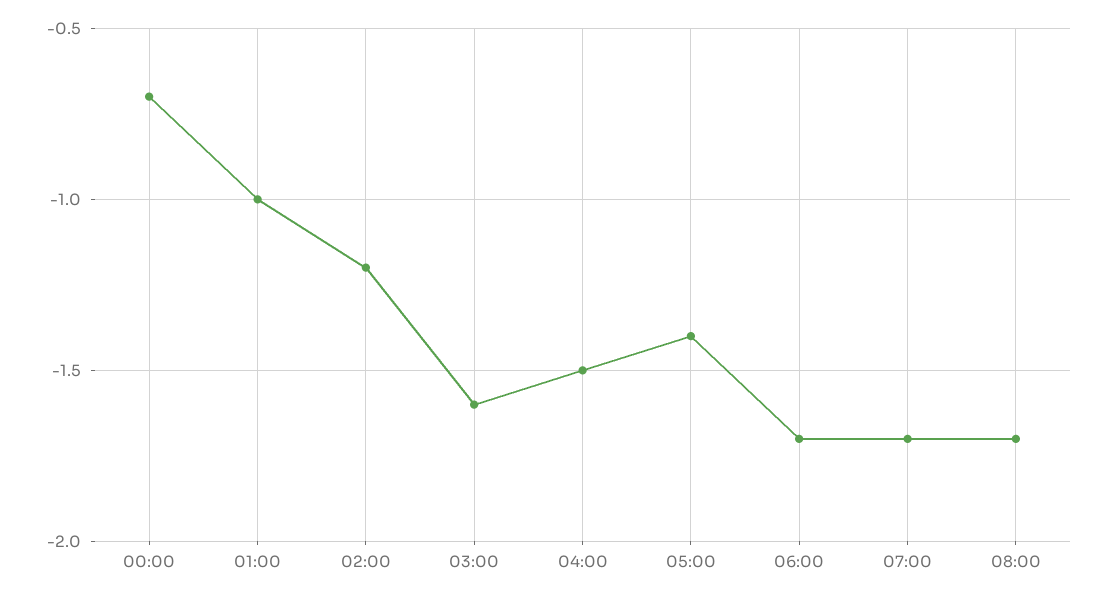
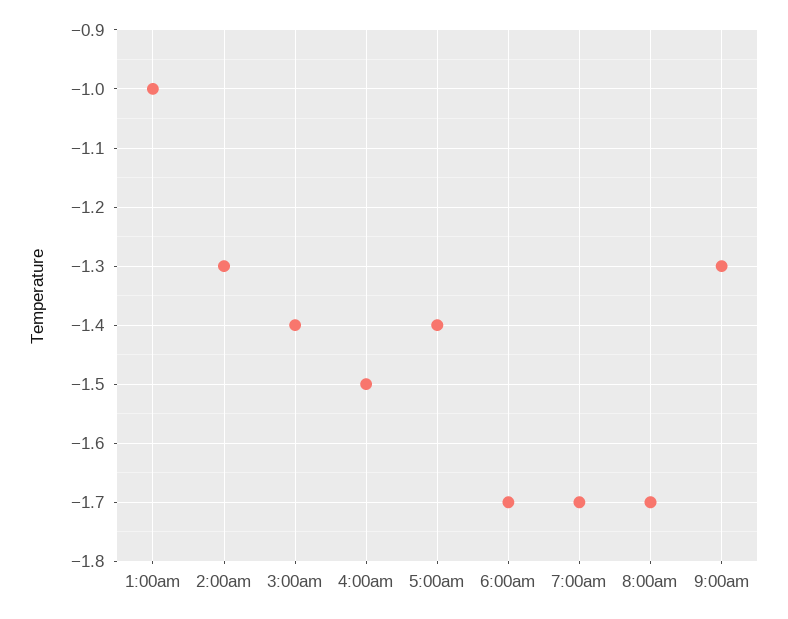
00:00: -0.7 -> none
02:00: -1.2 -> -1.3
03:00: -1.6 -> -1.4
9:00am: none -> -1.3

